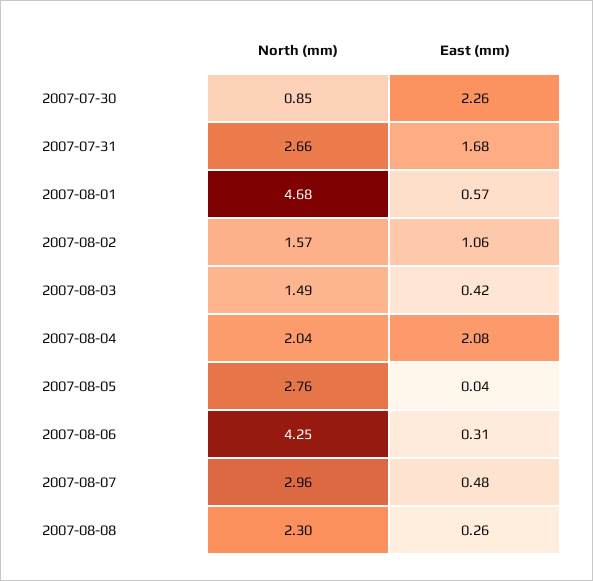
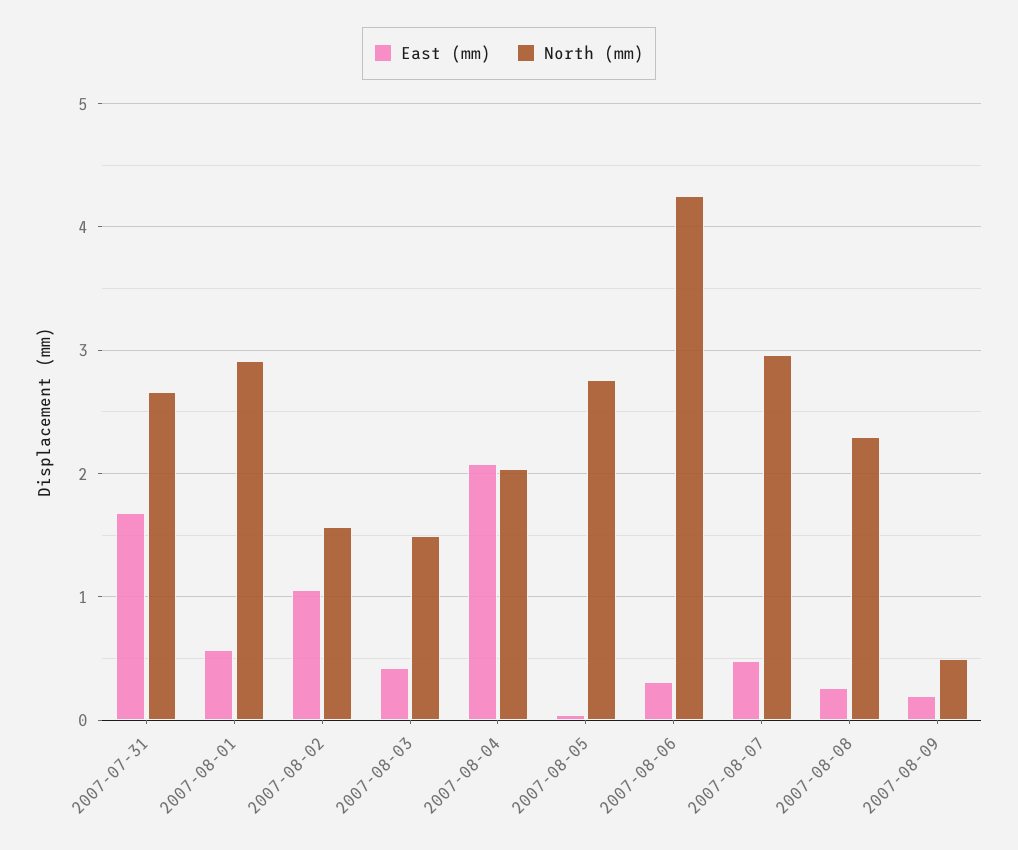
North (mm), 2007-07-30: 0.85 -> none
East (mm), 2007-07-30: 2.26 -> none
North (mm), 2007-08-01: 4.68 -> 2.9
East (mm), 2007-08-09: none -> 0.2
North (mm), 2007-08-09: none -> 0.5

